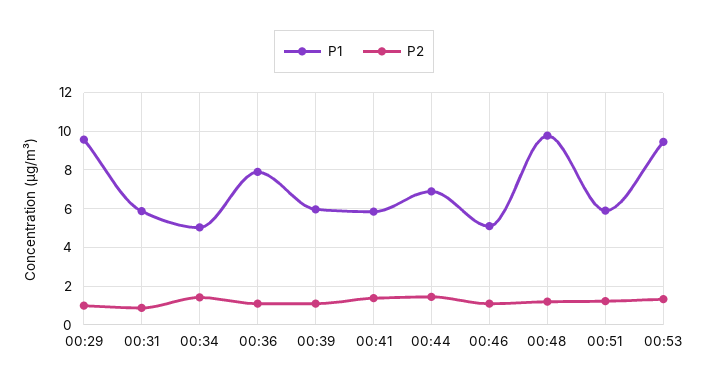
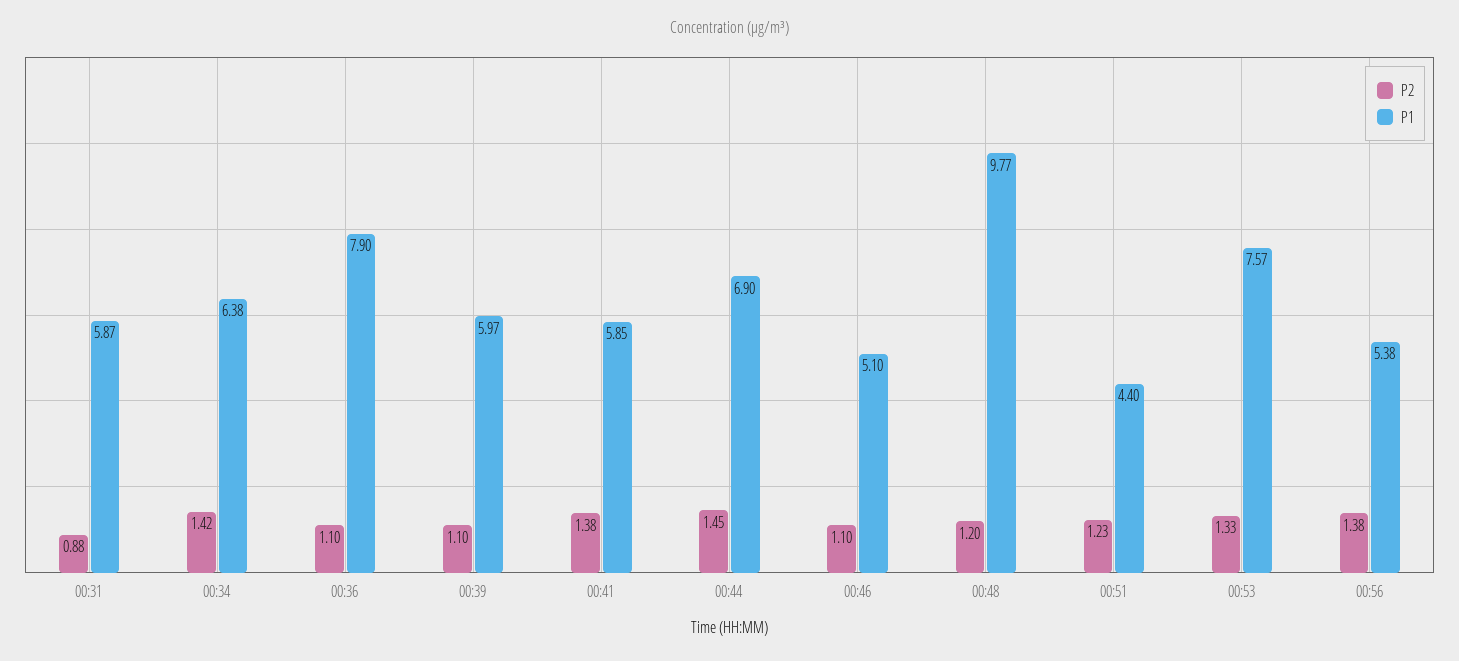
P1, 00:29: 9.5 -> none
P2, 00:29: 1 -> none
P1, 00:34: 5 -> 6.38
P1, 00:51: 6 -> 4.4
P1, 00:53: 9.5 -> 7.57
P2, 00:56: none -> 1.38
P1, 00:56: none -> 5.38

